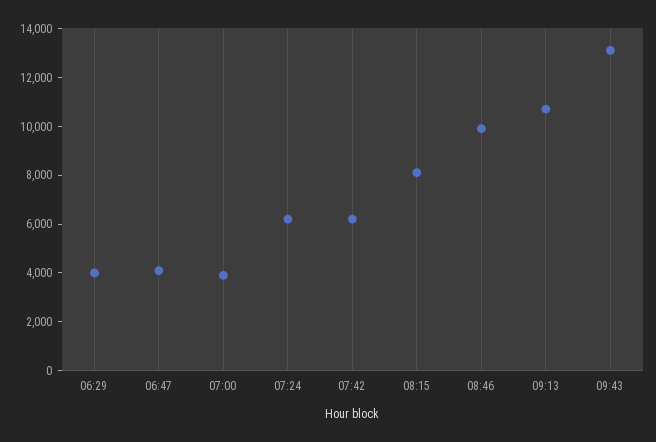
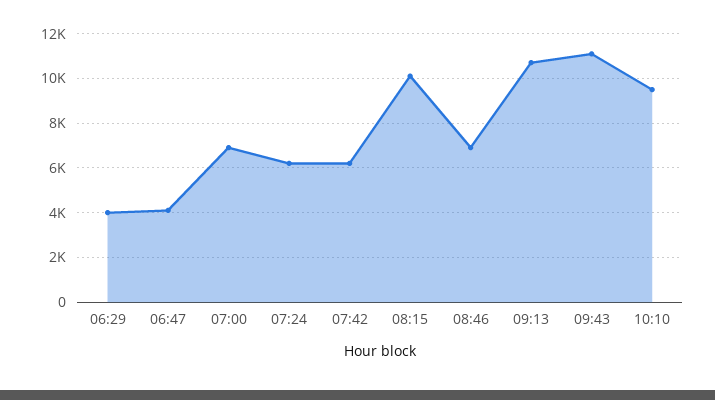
07:00: 4000 -> 7000
08:15: 8000 -> 10000
08:46: 10000 -> 7000
09:43: 13000 -> 11000
10:10: none -> 9500

